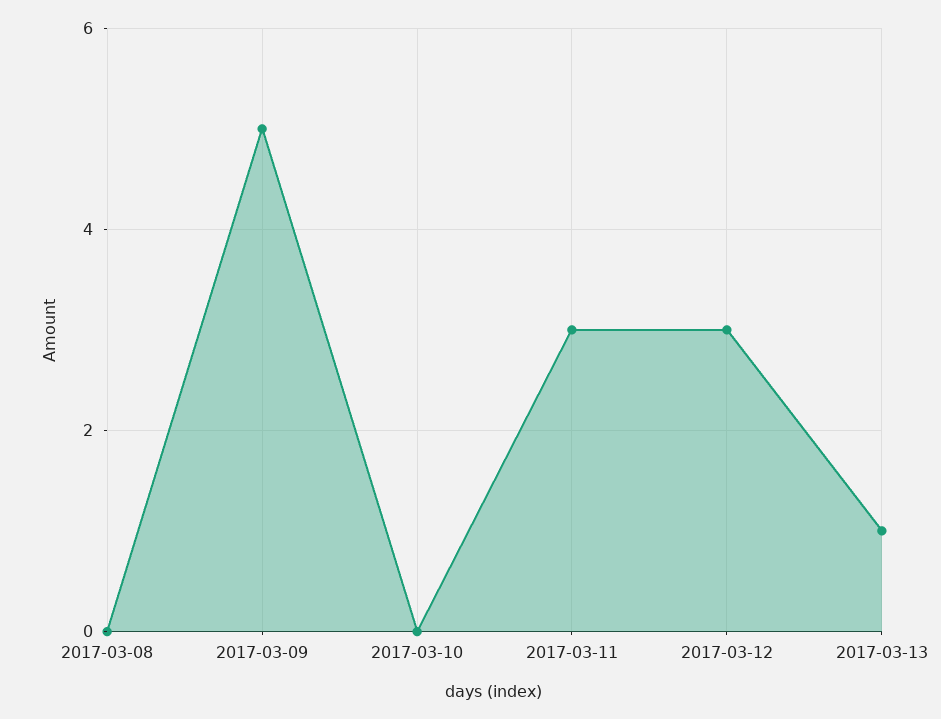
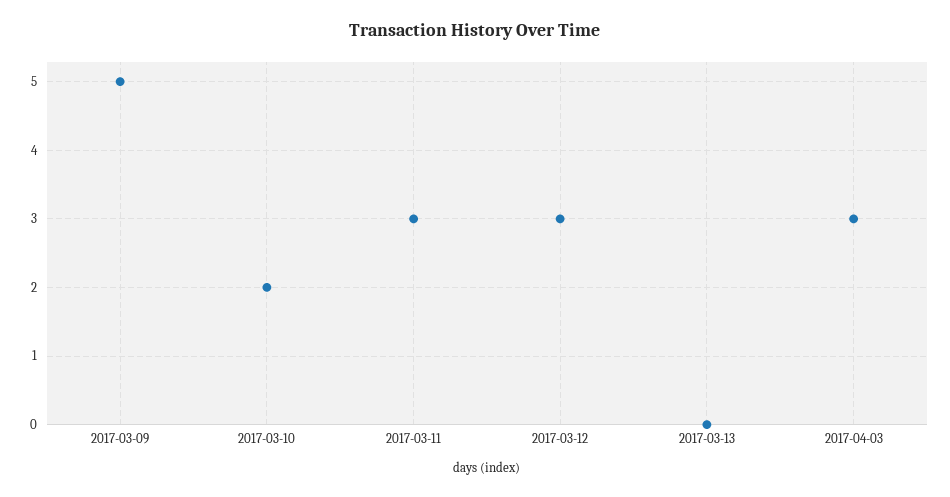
2017-03-08: 0 -> none
2017-03-10: 0 -> 2
2017-03-13: 1 -> 0
2017-04-03: none -> 3

